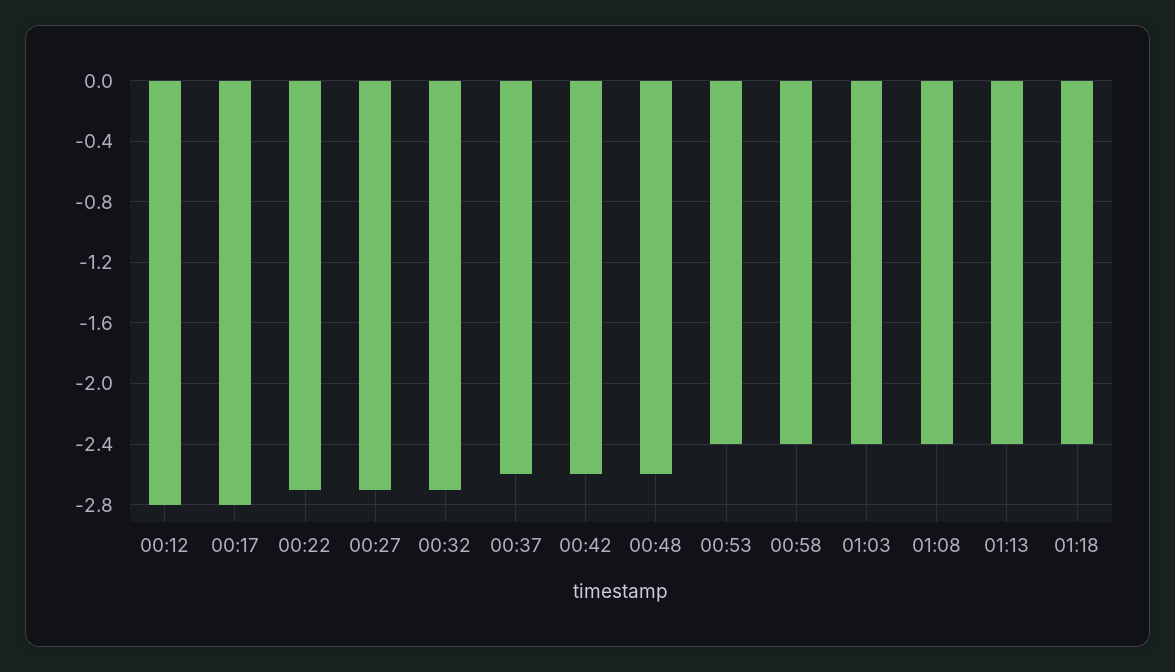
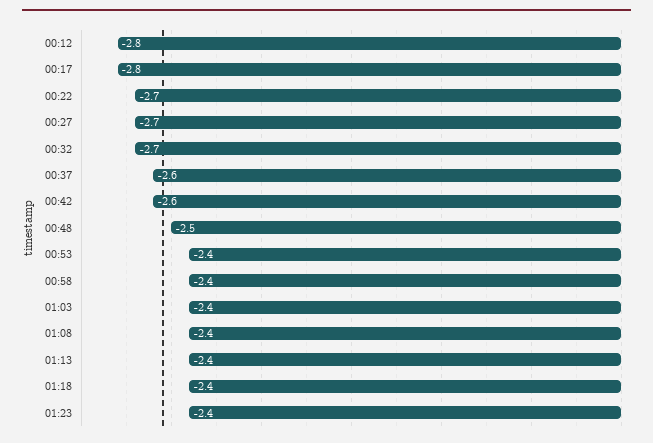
00:48: -2.6 -> -2.5
01:23: none -> -2.4

